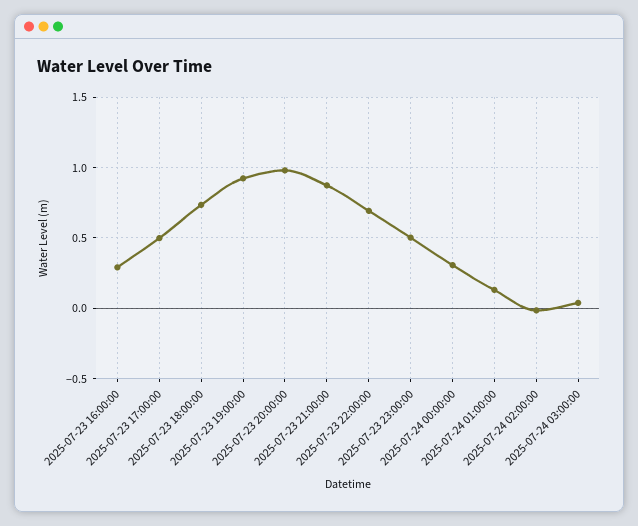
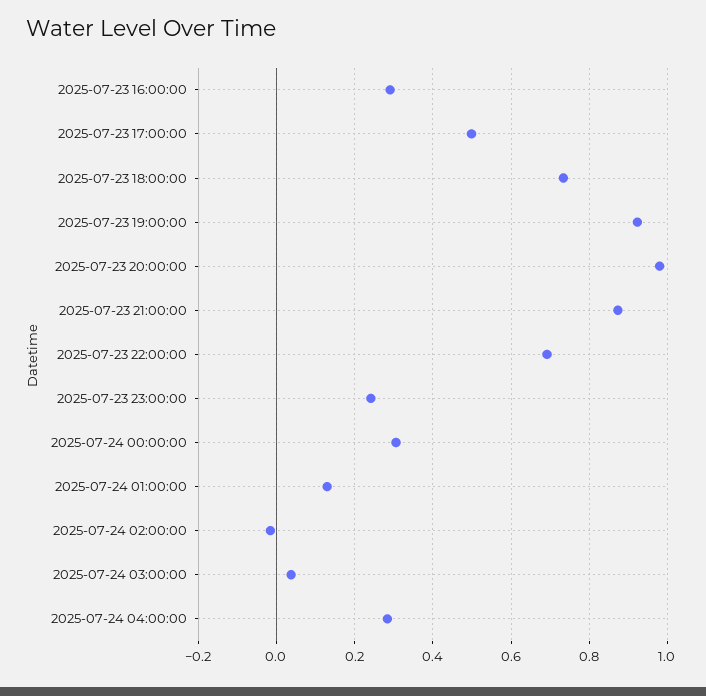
2025-07-23 23:00:00: 0.5 -> 0.24
2025-07-24 04:00:00: none -> 0.28

